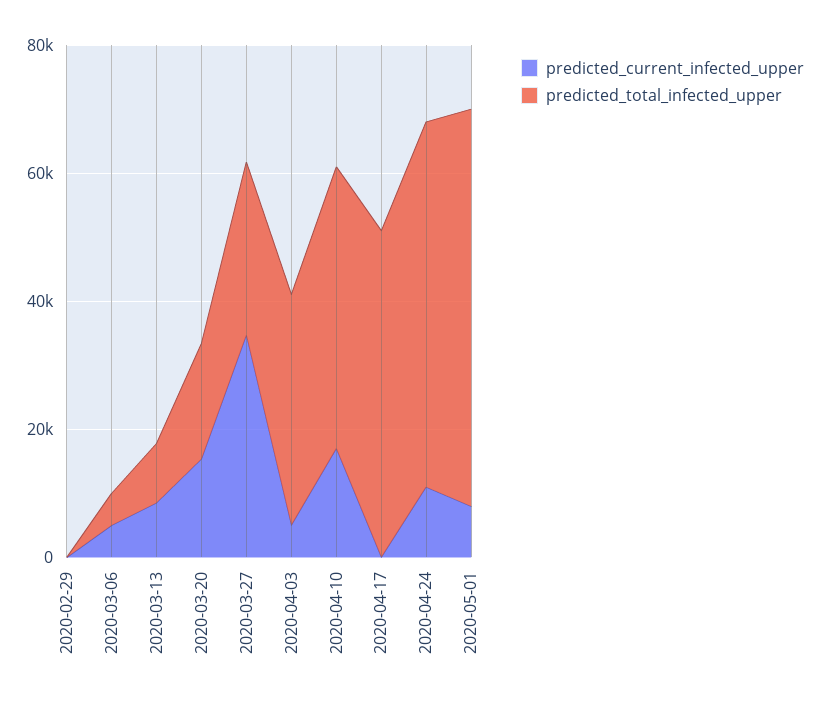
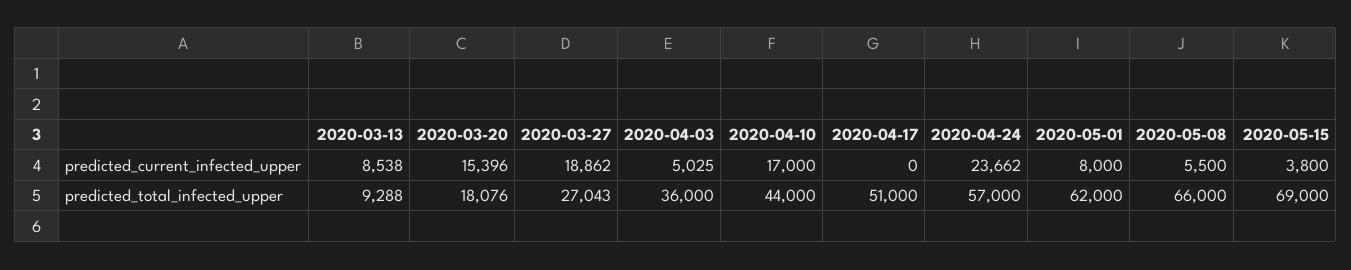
predicted_current_infected_upper, 2020-02-29: 0 -> none
predicted_total_infected_upper, 2020-02-29: 0 -> none
predicted_current_infected_upper, 2020-03-06: 5000 -> none
predicted_total_infected_upper, 2020-03-06: 5000 -> none
predicted_current_infected_upper, 2020-03-27: 35000 -> 18862
predicted_current_infected_upper, 2020-04-24: 10000 -> 23662
predicted_current_infected_upper, 2020-05-08: none -> 5500
predicted_current_infected_upper, 2020-05-15: none -> 3800
predicted_total_infected_upper, 2020-05-08: none -> 66000
predicted_total_infected_upper, 2020-05-15: none -> 69000

